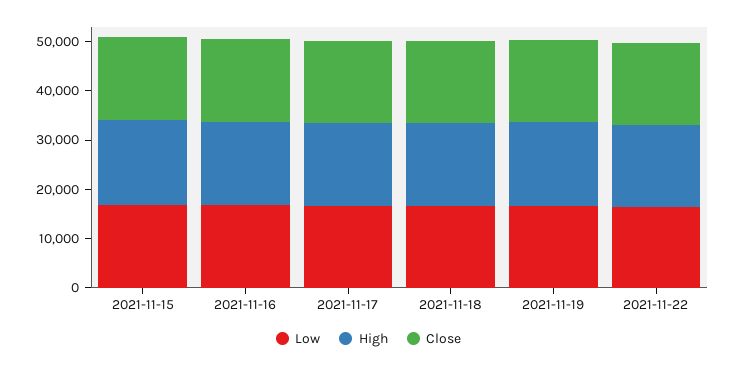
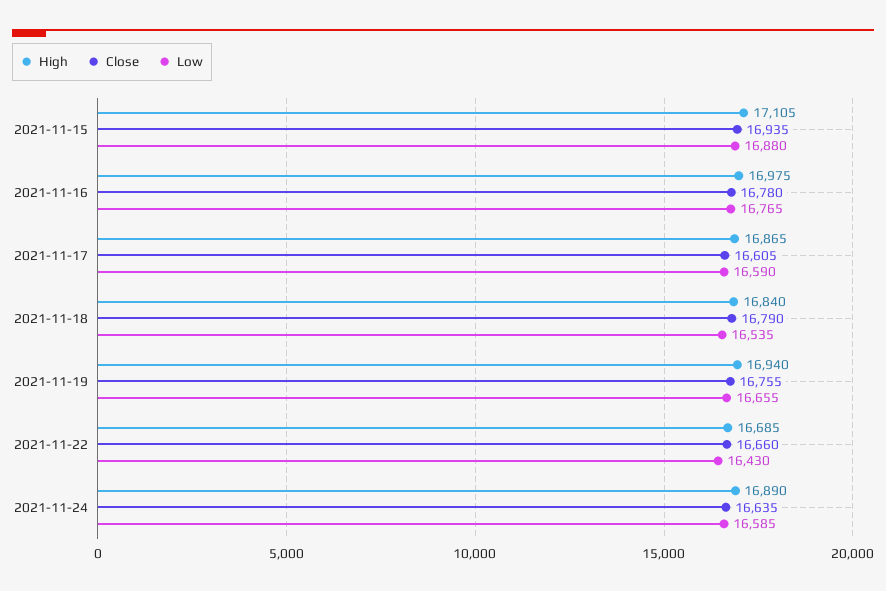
High, 2021-11-24: none -> 16890
Close, 2021-11-24: none -> 16635
Low, 2021-11-24: none -> 16585

